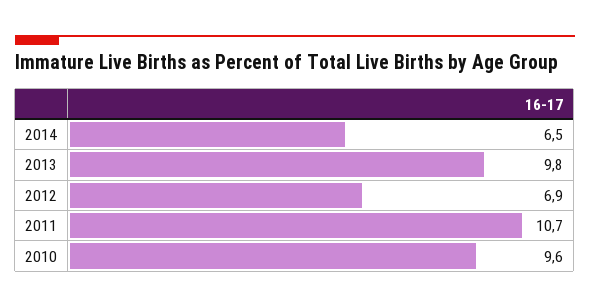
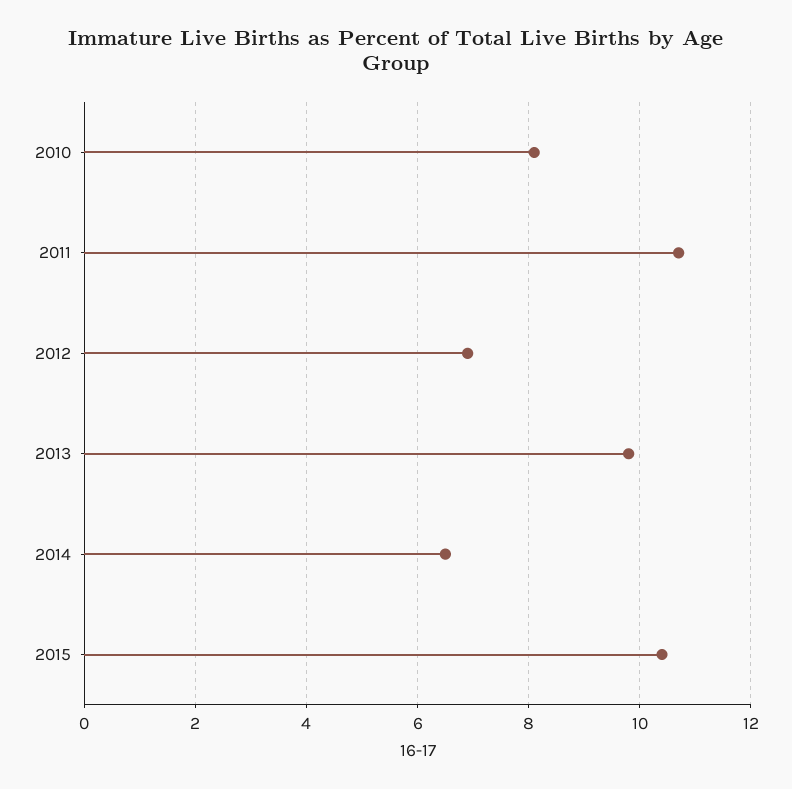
2010: 9.6 -> 8
2015: none -> 10.5

